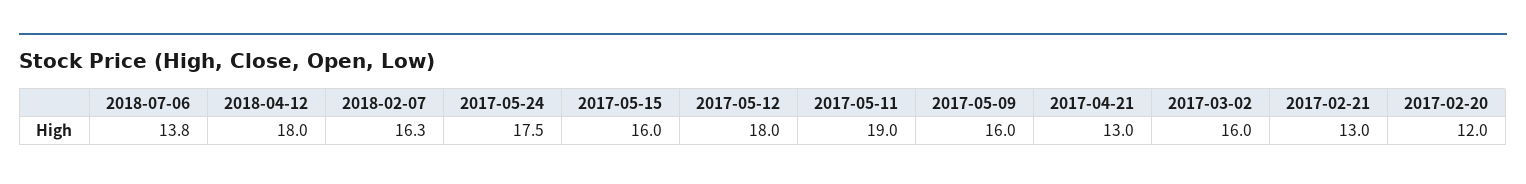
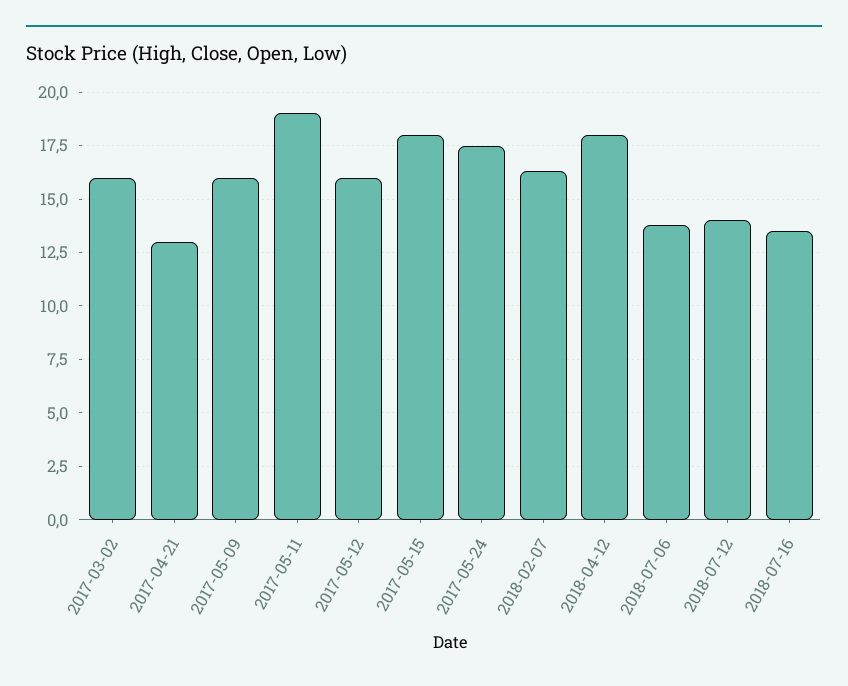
2017-05-15: 16 -> 18
2017-05-12: 18 -> 16
2017-02-21: 13 -> none
2017-02-20: 12 -> none
2018-07-12: none -> 14
2018-07-16: none -> 13.5

